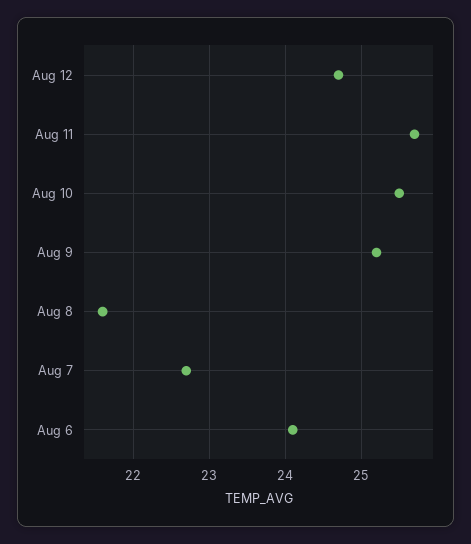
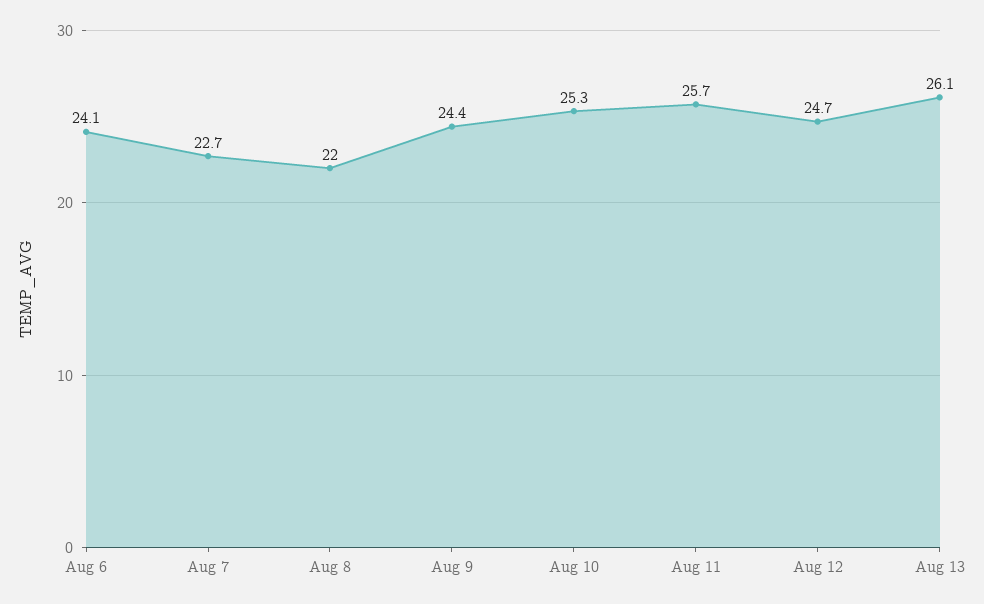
Aug 10: 25.5 -> 25.3
Aug 9: 25.2 -> 24.4
Aug 8: 21.6 -> 22
Aug 13: none -> 26.1

